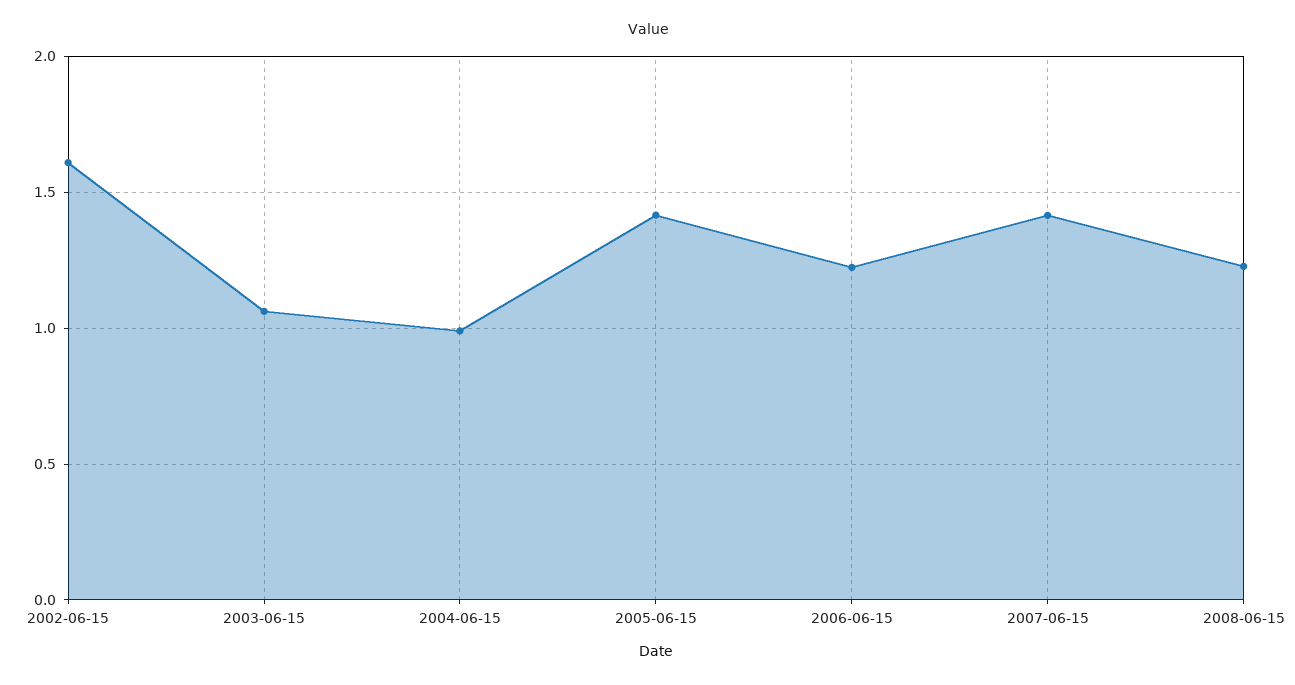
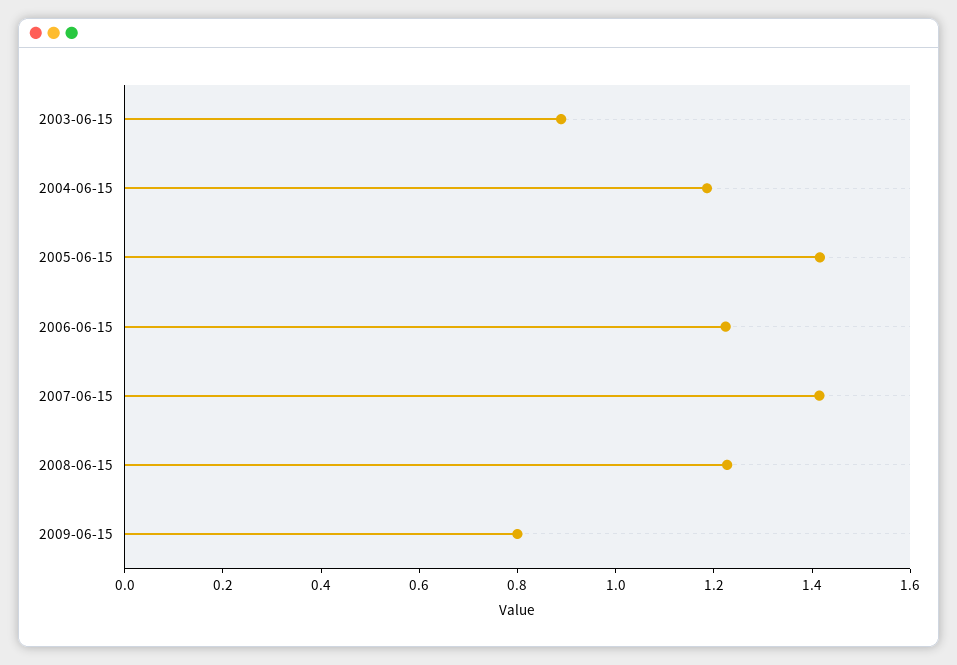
2002-06-15: 1.6 -> none
2003-06-15: 1.05 -> 0.9
2004-06-15: 1 -> 1.2
2009-06-15: none -> 0.8

